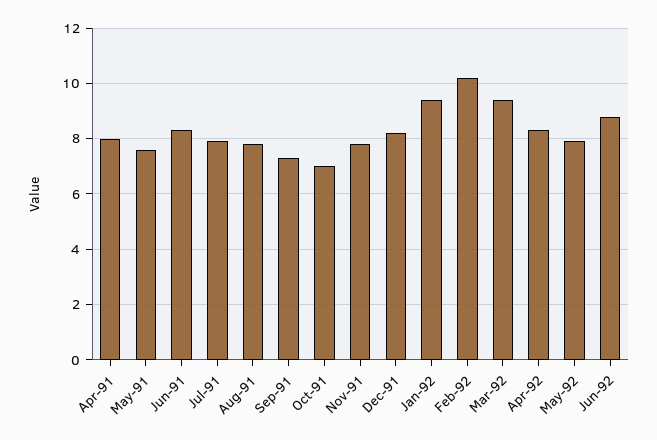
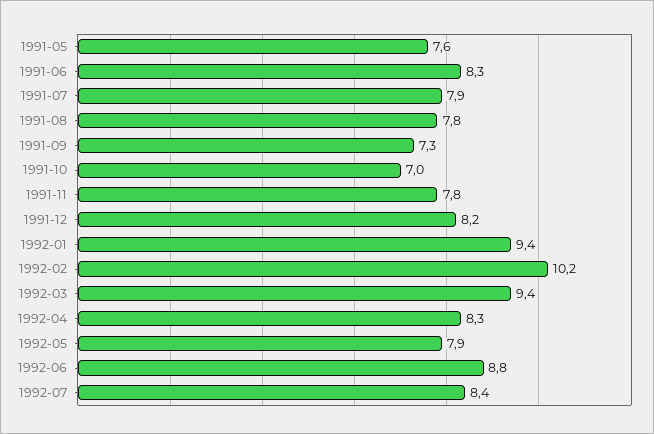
Apr-91: 8 -> none
1992-07: none -> 8.4

